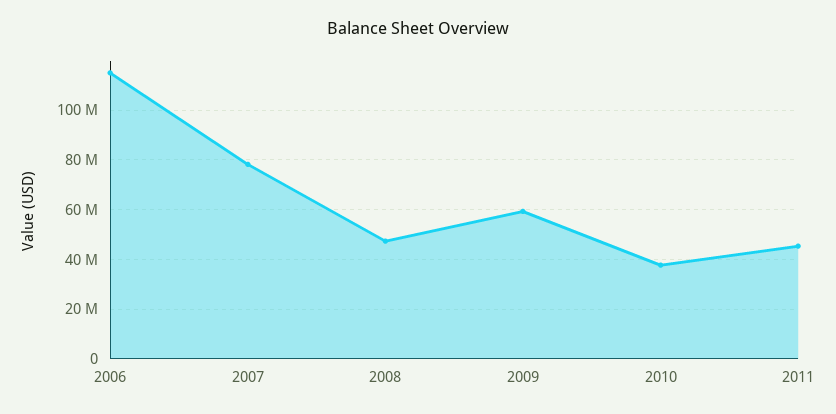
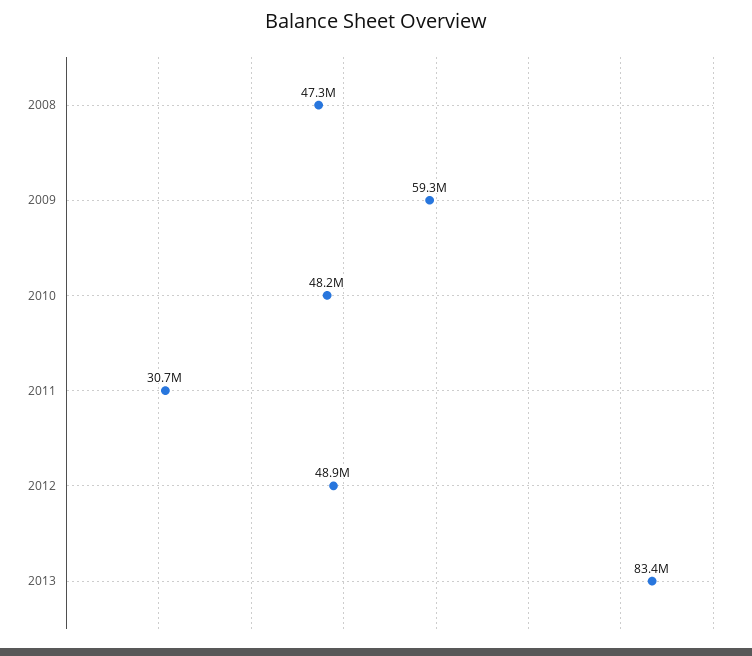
2006: 115000000 -> none
2007: 77500000 -> none
2010: 37500000 -> 48200000
2011: 45000000 -> 30700000
2012: none -> 48900000
2013: none -> 83400000

